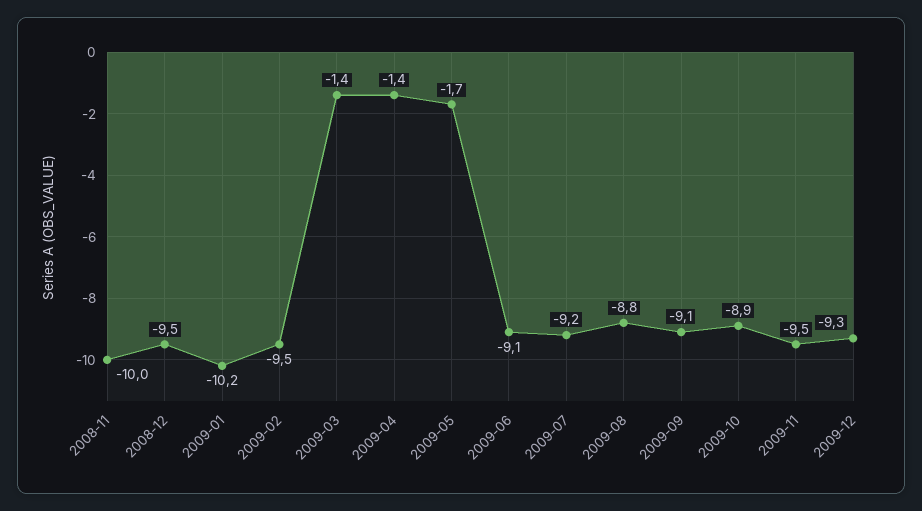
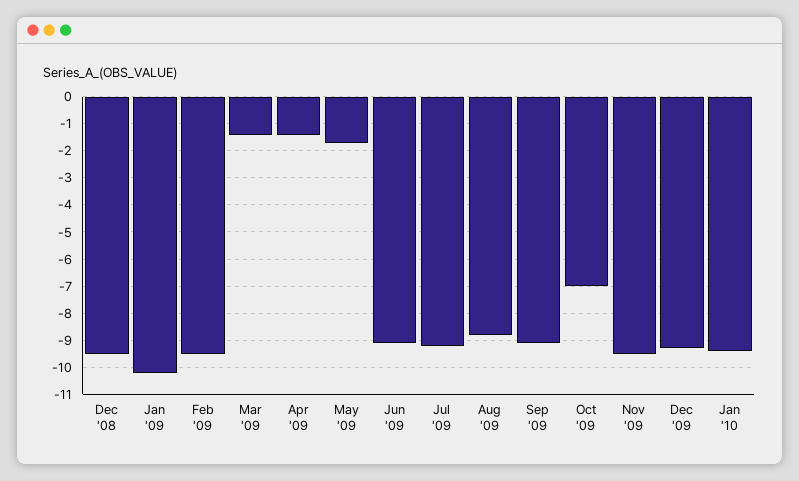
2008-11: -10 -> none
2009-10: -8.9 -> -7
Jan '10: none -> -9.5

